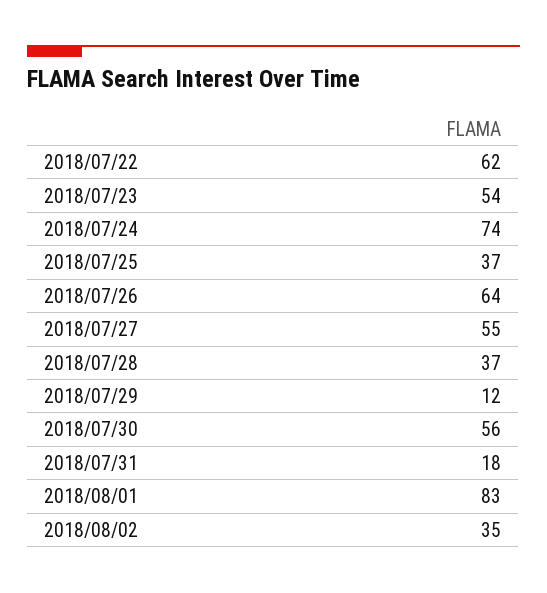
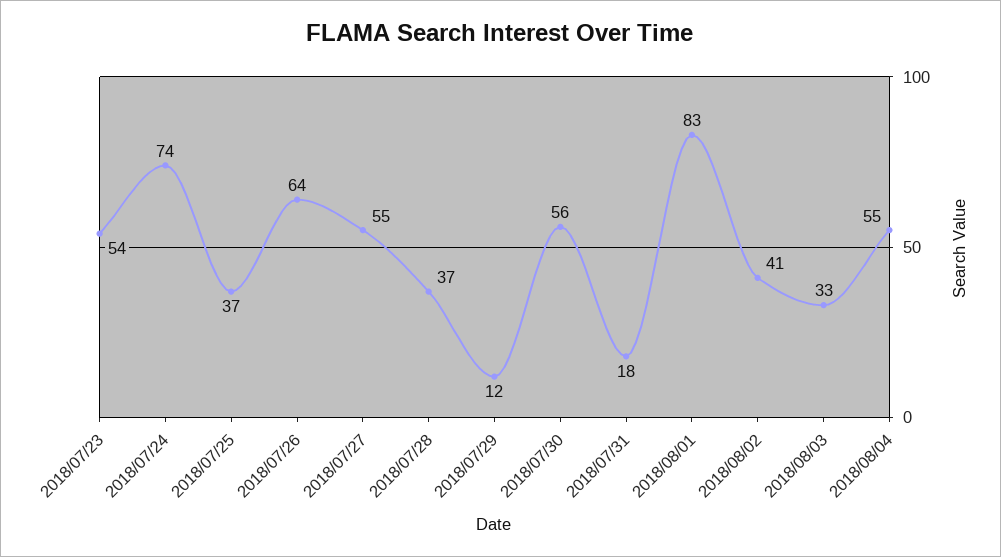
2018/07/22: 62 -> none
2018/08/02: 35 -> 41
2018/08/03: none -> 33
2018/08/04: none -> 55

